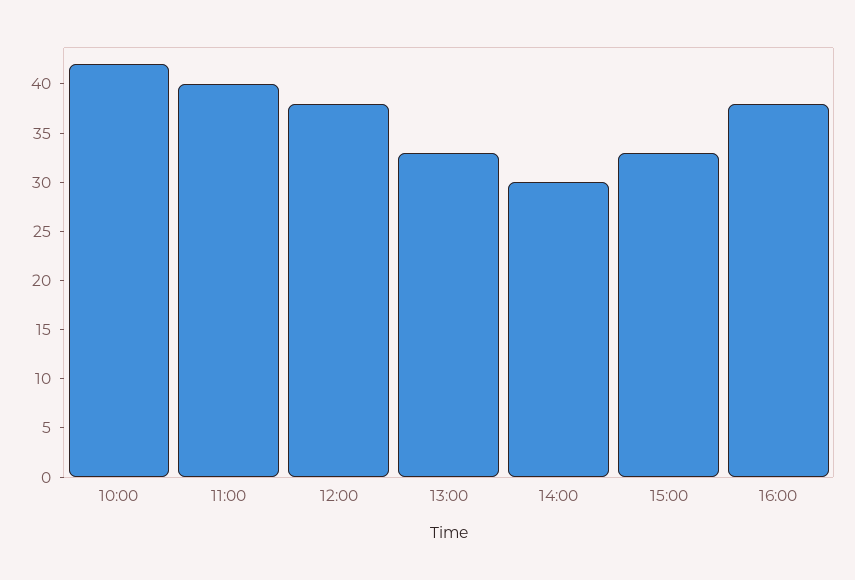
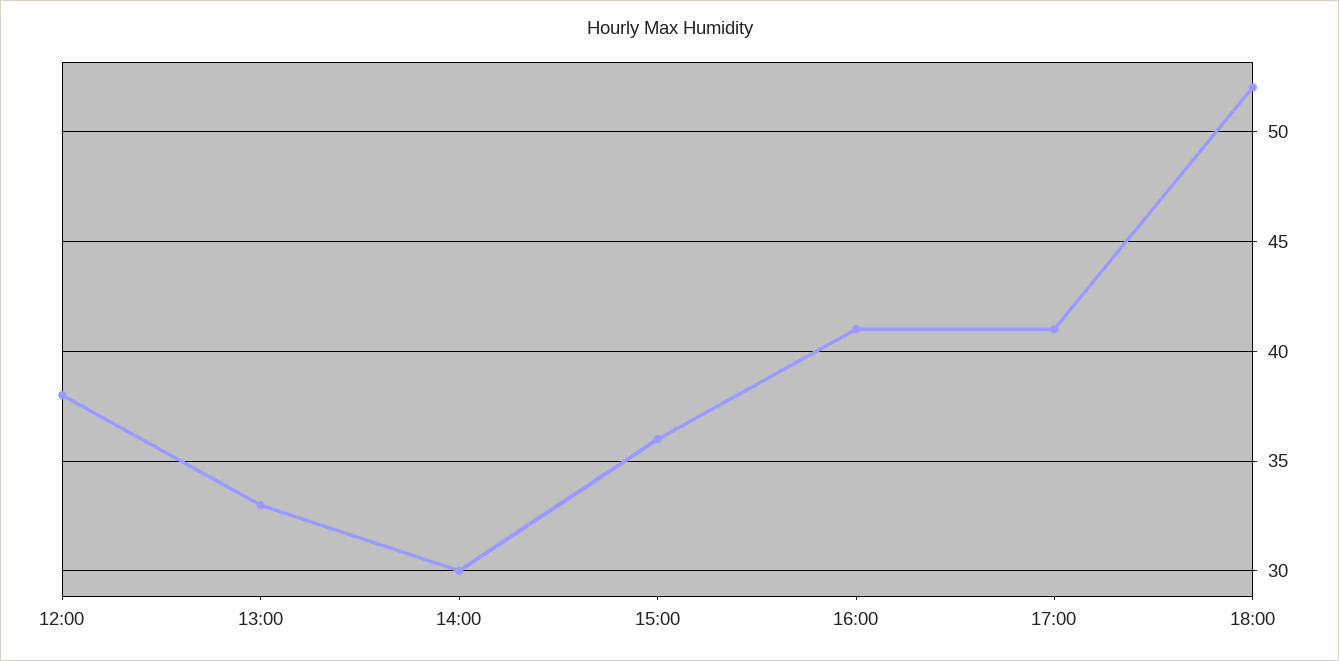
10:00: 42 -> none
11:00: 40 -> none
15:00: 33 -> 36
16:00: 38 -> 41
17:00: none -> 41
18:00: none -> 52

